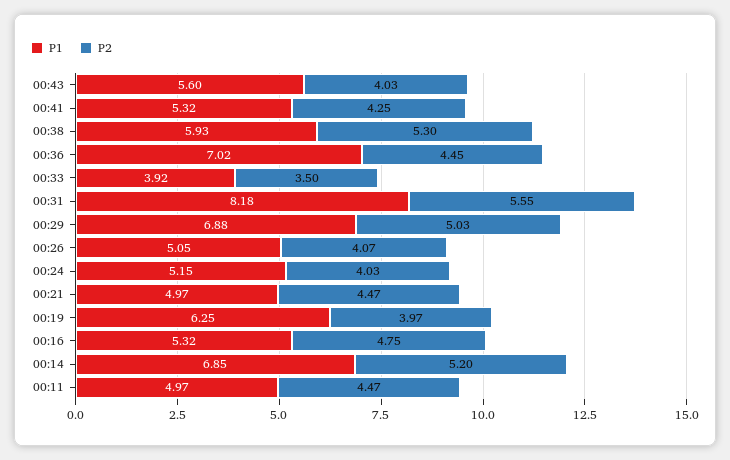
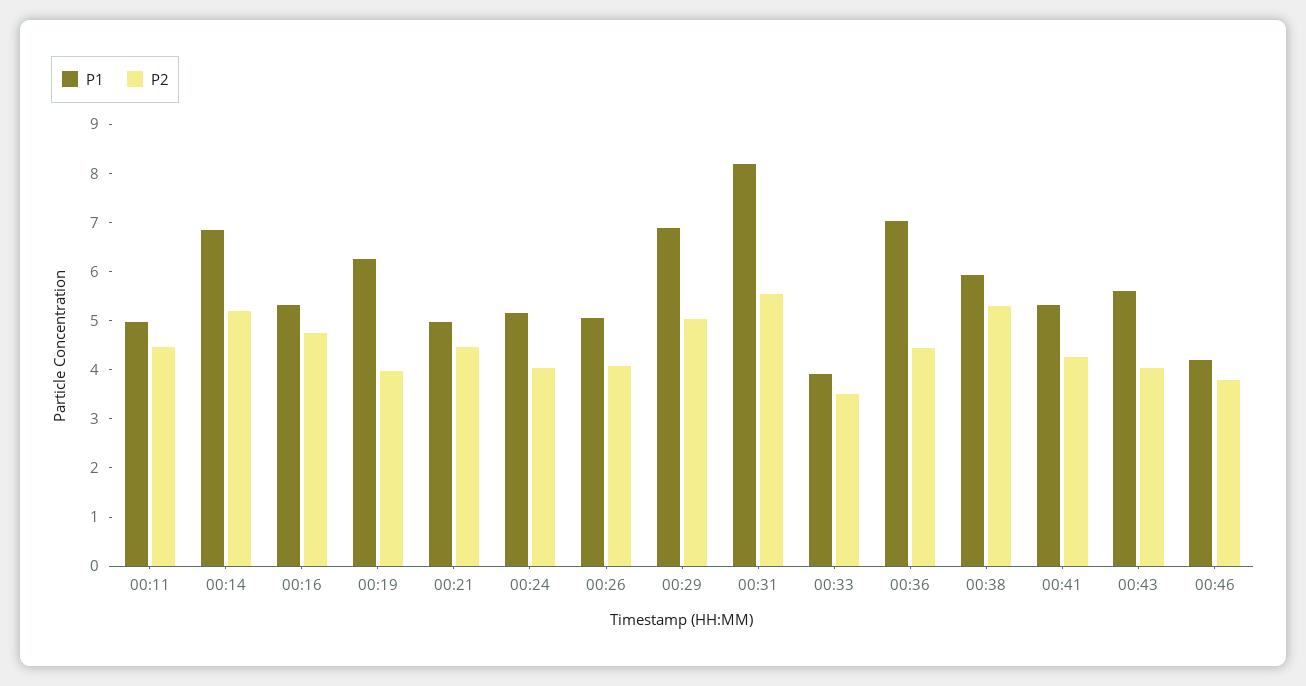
P1, 00:46: none -> 4.2
P2, 00:46: none -> 3.8

